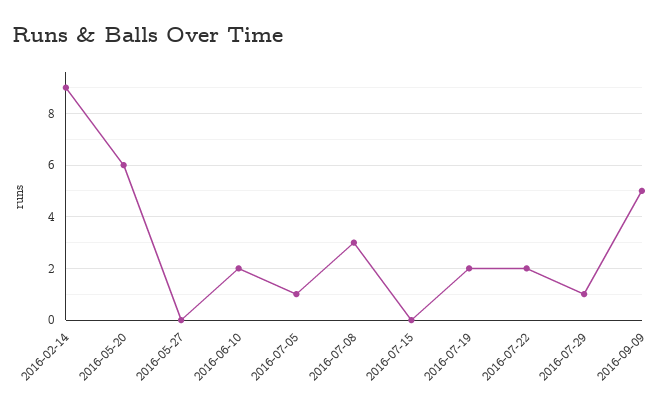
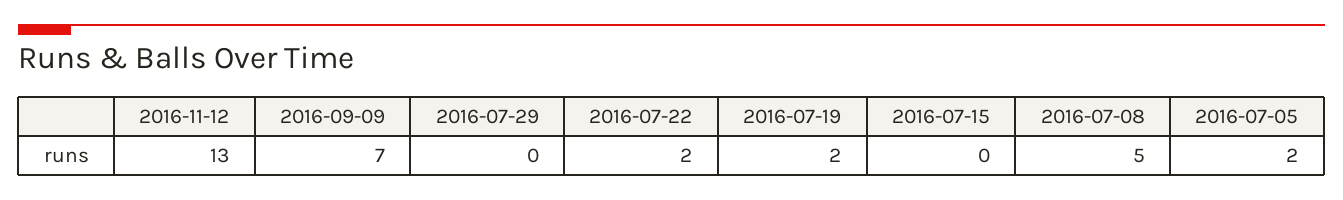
2016-02-14: 9 -> none
2016-05-20: 6 -> none
2016-05-27: 0 -> none
2016-06-10: 2 -> none
2016-07-05: 1 -> 2
2016-07-08: 3 -> 5
2016-07-29: 1 -> 0
2016-09-09: 5 -> 7
2016-11-12: none -> 13

